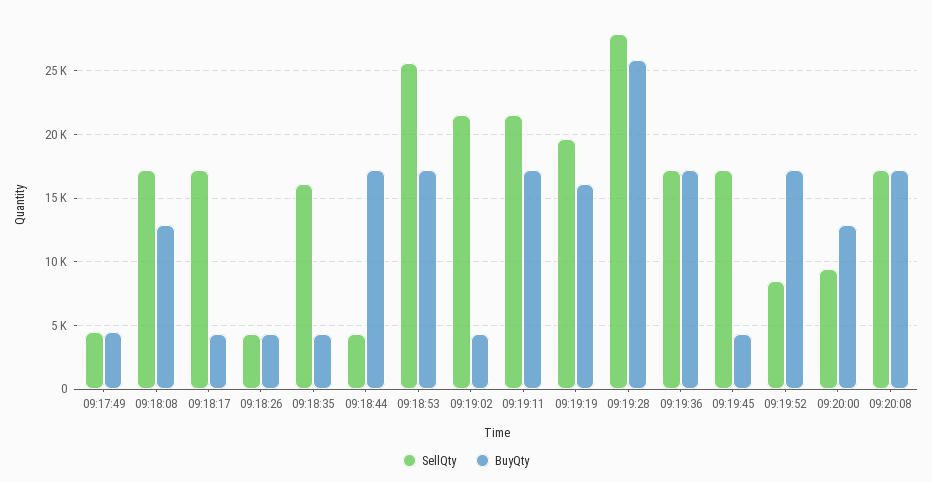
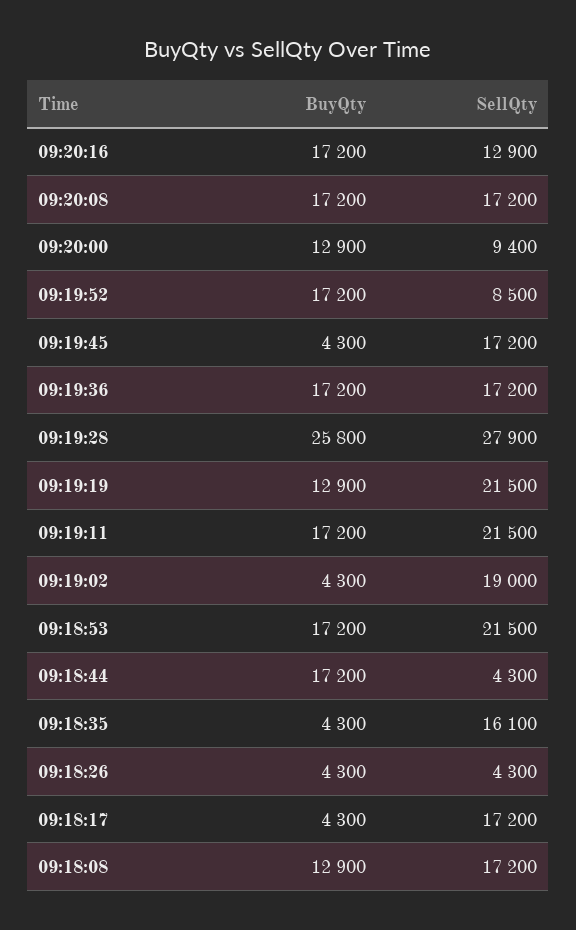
SellQty, 09:17:49: 4500 -> none
BuyQty, 09:17:49: 4500 -> none
SellQty, 09:18:53: 25500 -> 21500
SellQty, 09:19:02: 21500 -> 19000
SellQty, 09:19:19: 19500 -> 21500
BuyQty, 09:19:19: 16000 -> 12900
BuyQty, 09:20:16: none -> 17200
SellQty, 09:20:16: none -> 12900

